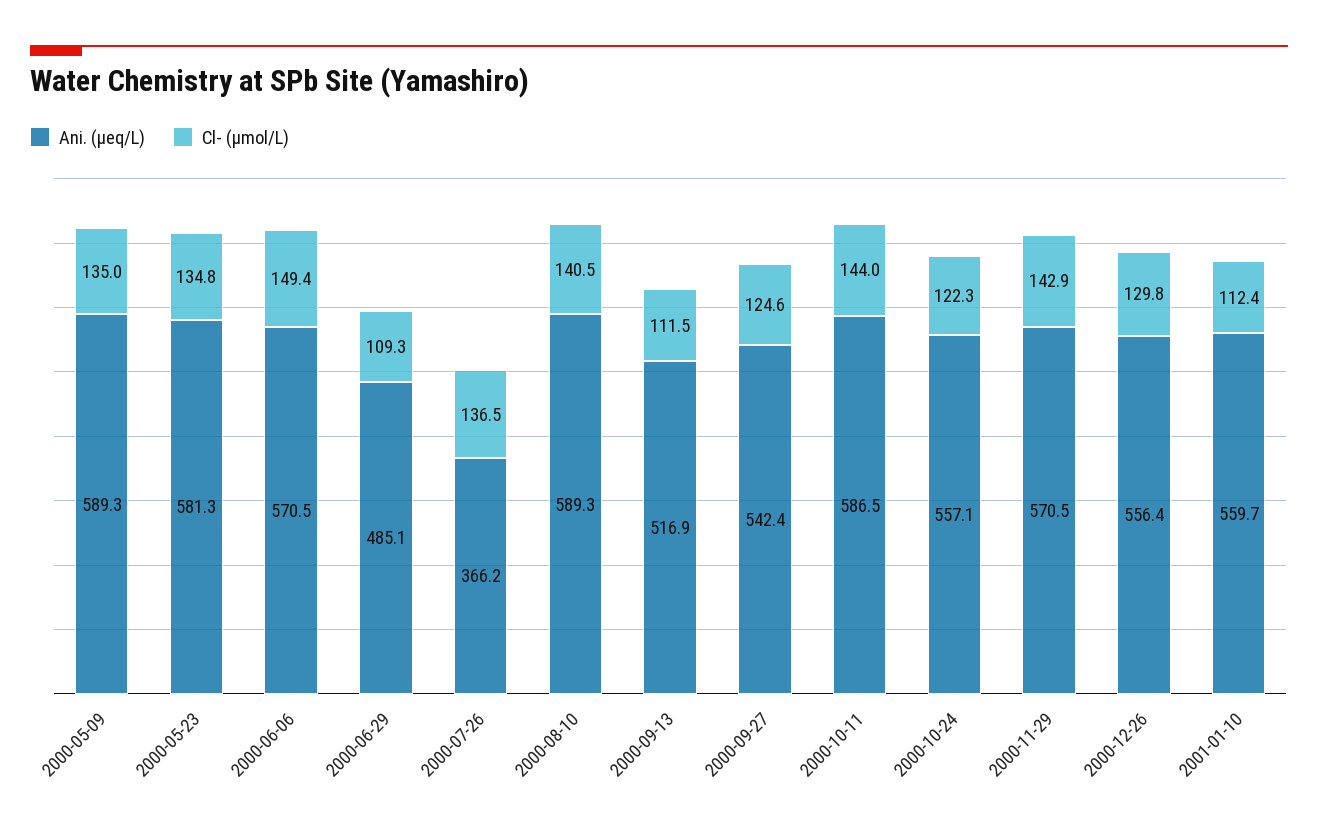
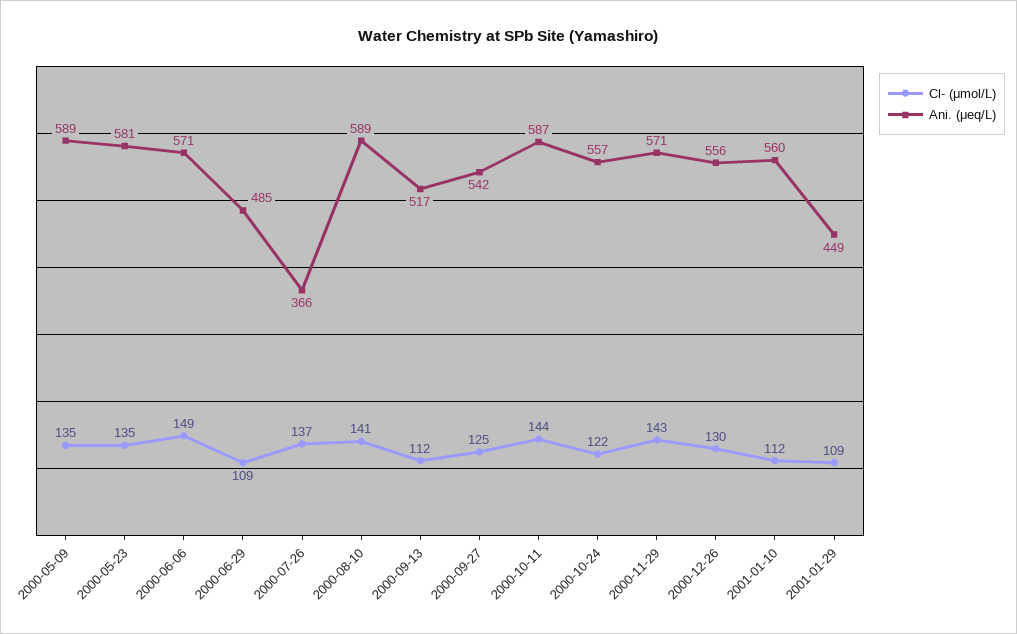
Cl- (μmol/L), 2001-01-29: none -> 109
Ani. (μeq/L), 2001-01-29: none -> 449

